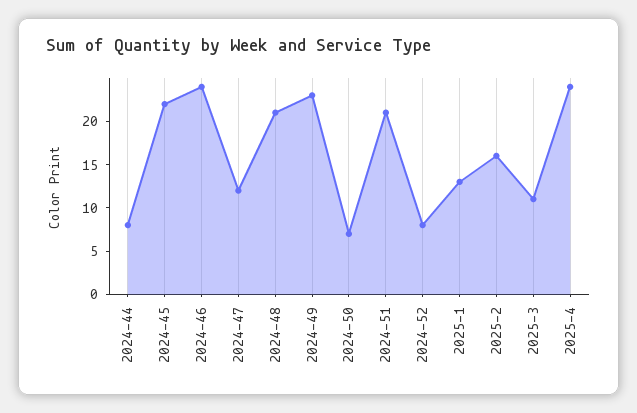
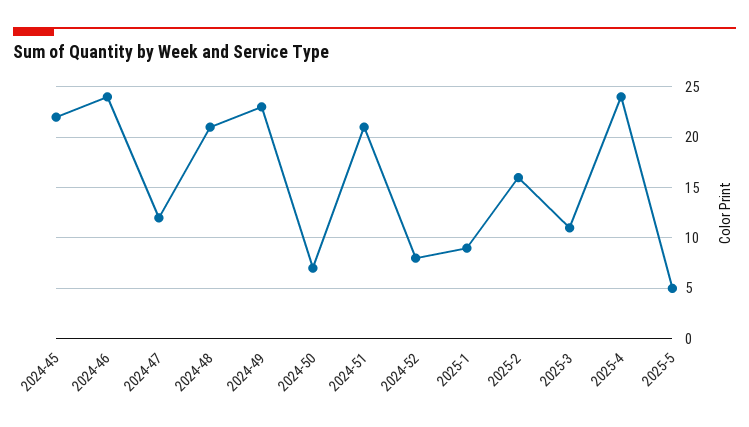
2024-44: 8 -> none
2025-1: 13 -> 9
2025-5: none -> 5

